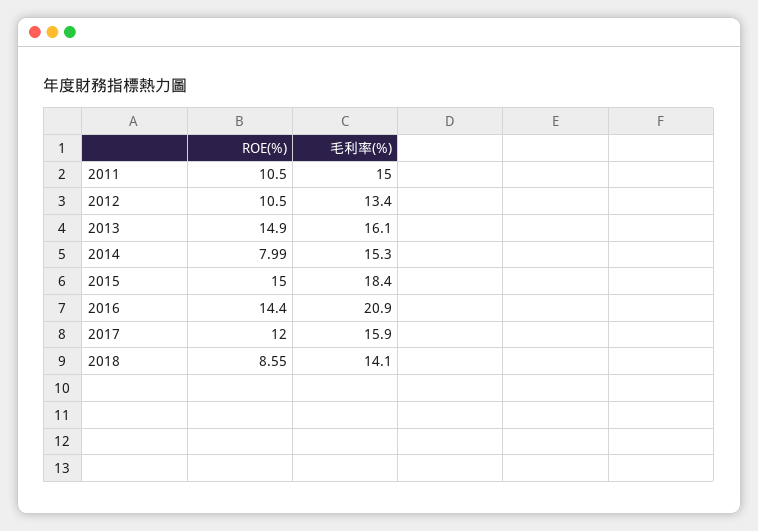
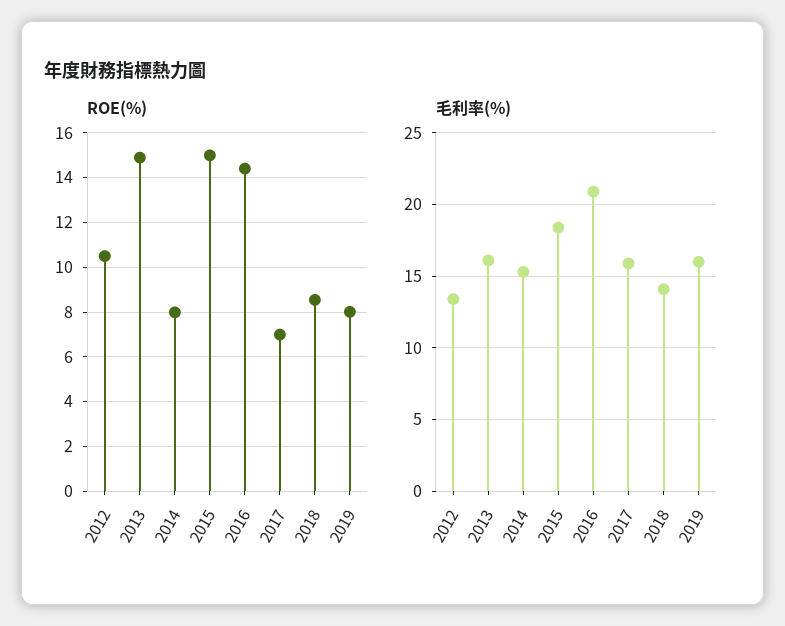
ROE(%), 2011: 10.5 -> none
毛利率(%), 2011: 15 -> none
ROE(%), 2017: 12 -> 7
ROE(%), 2019: none -> 8
毛利率(%), 2019: none -> 16

